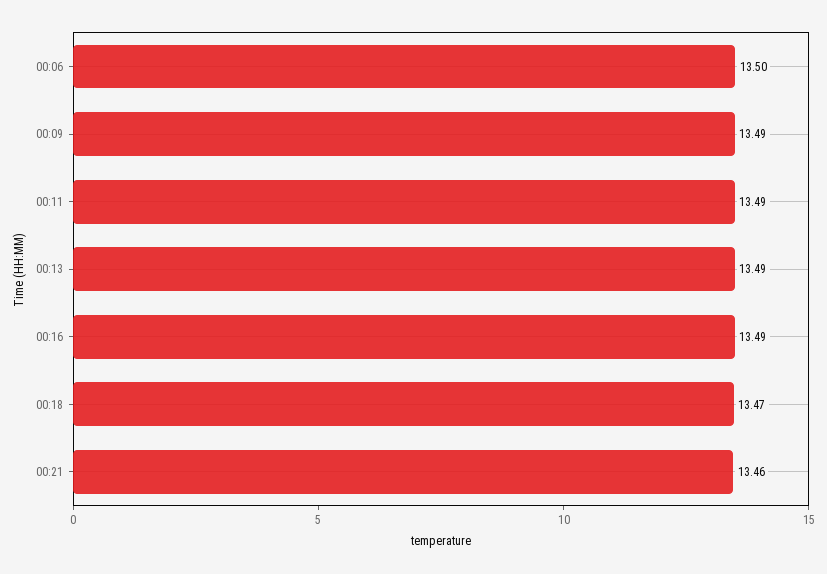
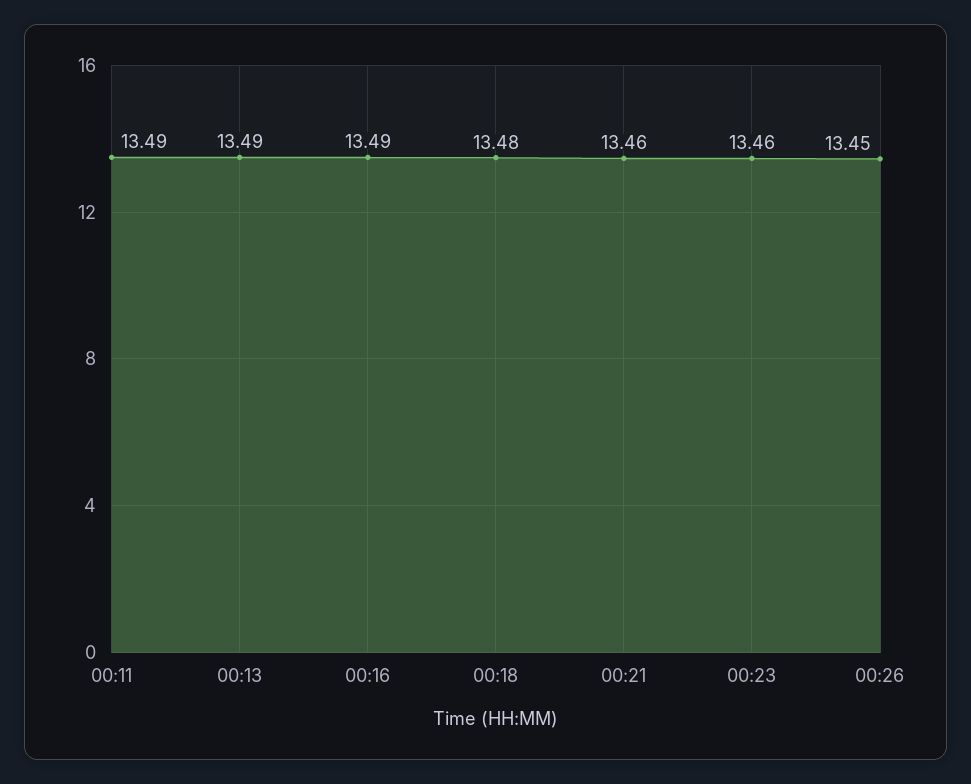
00:06: 13.5 -> none
00:09: 13.49 -> none
00:18: 13.47 -> 13.48
00:23: none -> 13.46
00:26: none -> 13.45

